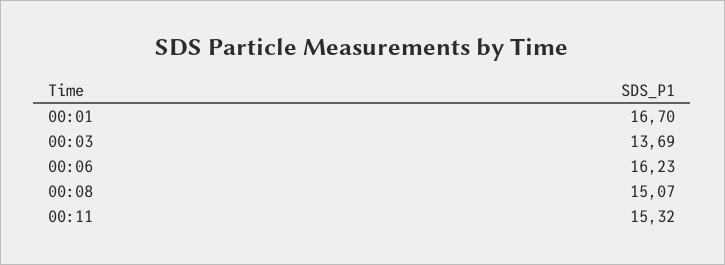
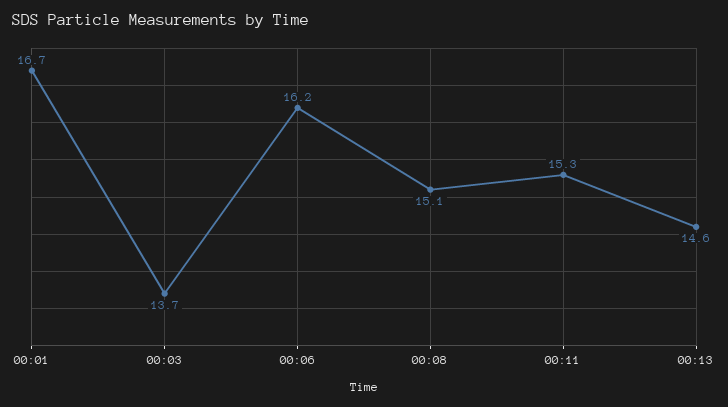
00:13: none -> 14.6

